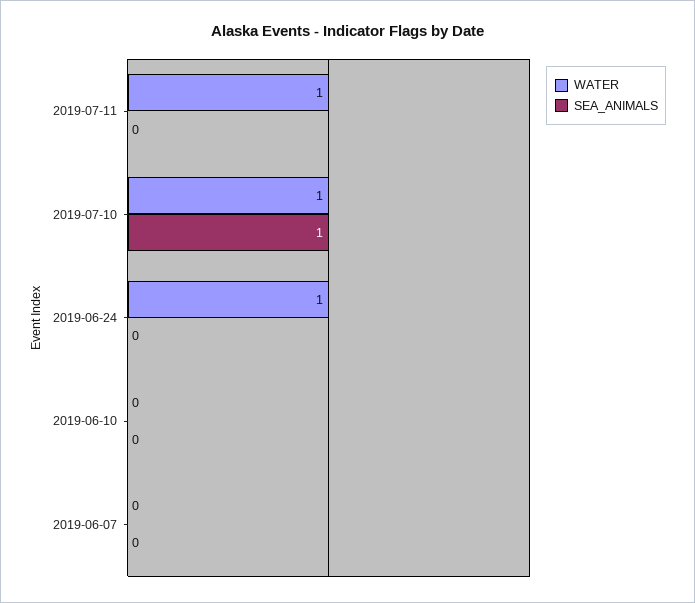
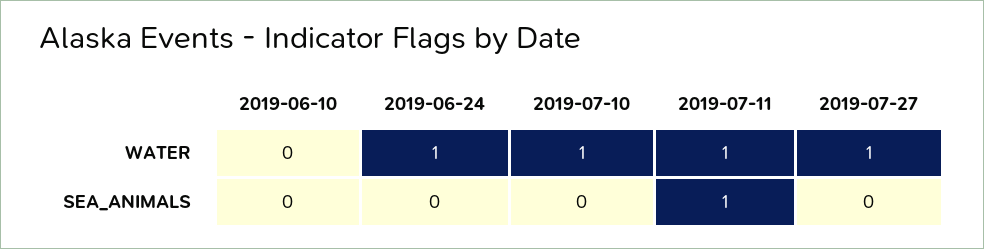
SEA_ANIMALS, 2019-07-11: 0 -> 1
SEA_ANIMALS, 2019-07-10: 1 -> 0
WATER, 2019-06-07: 0 -> none
SEA_ANIMALS, 2019-06-07: 0 -> none
WATER, 2019-07-27: none -> 1
SEA_ANIMALS, 2019-07-27: none -> 0

